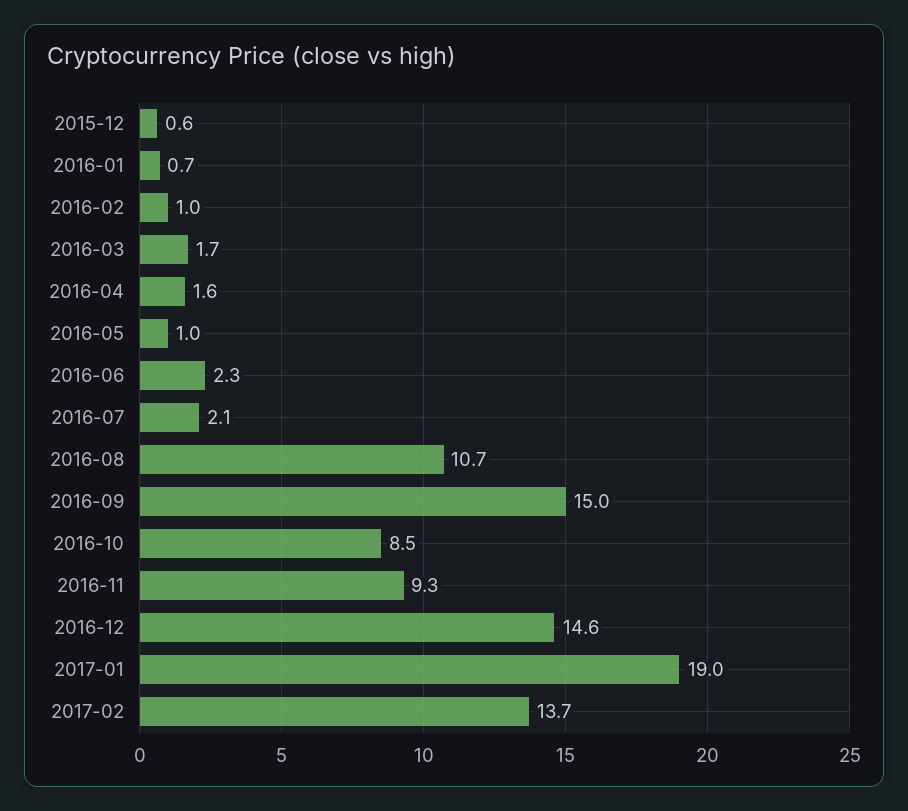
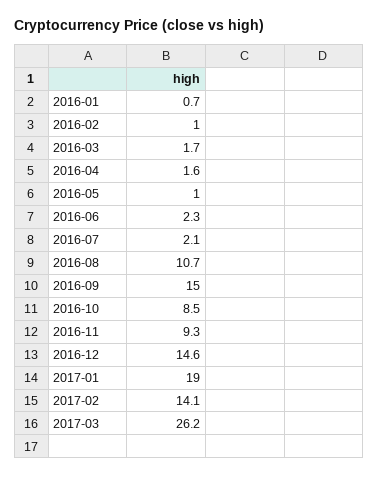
2015-12: 0.6 -> none
2017-02: 13.7 -> 14.1
2017-03: none -> 26.2

